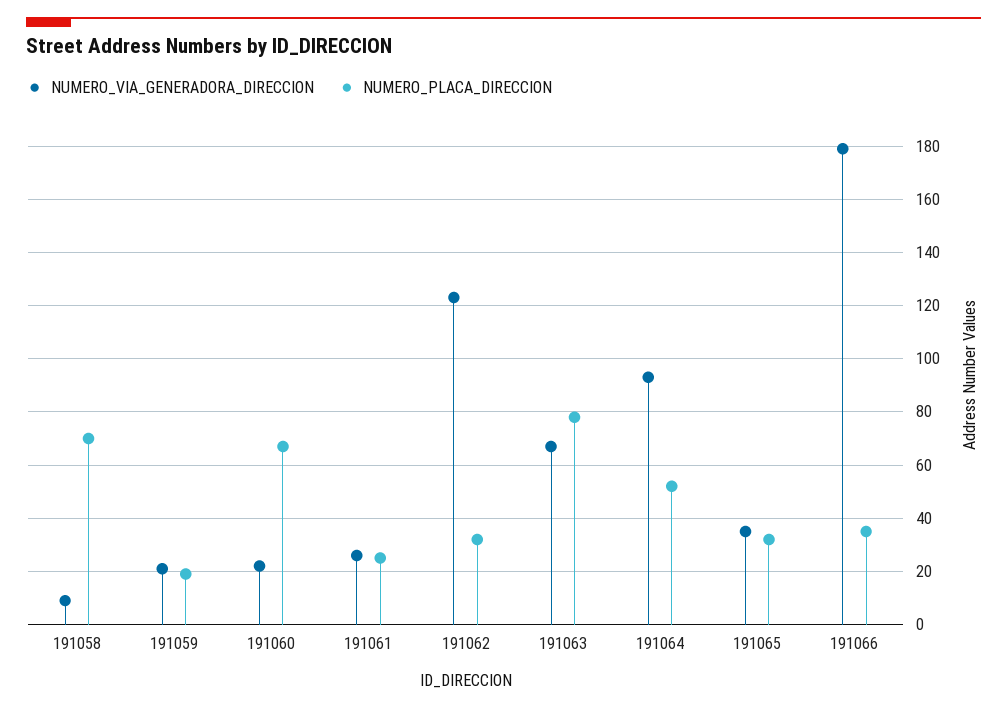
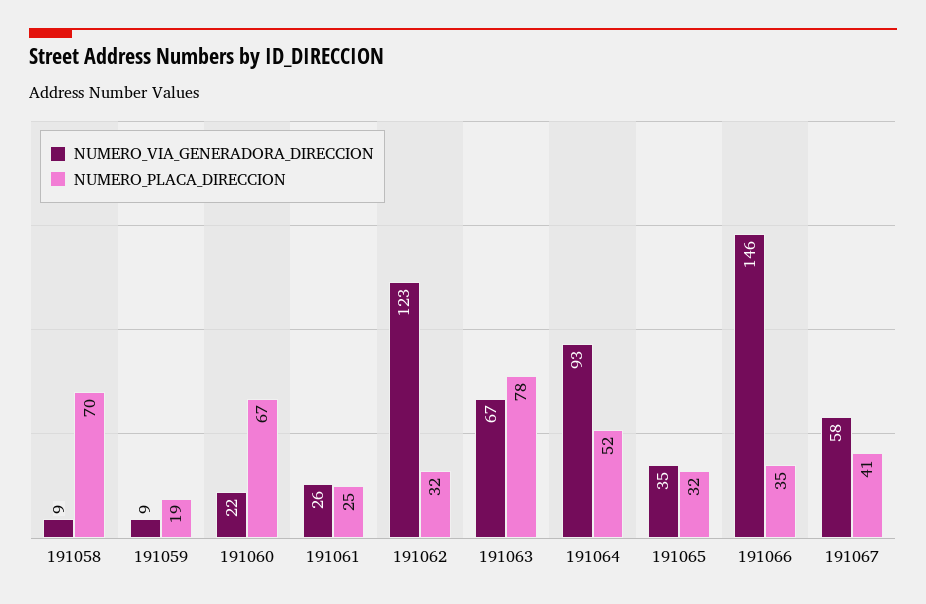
NUMERO_VIA_GENERADORA_DIRECCION, 191059: 20 -> 9
NUMERO_VIA_GENERADORA_DIRECCION, 191066: 180 -> 146
NUMERO_VIA_GENERADORA_DIRECCION, 191067: none -> 58
NUMERO_PLACA_DIRECCION, 191067: none -> 41

